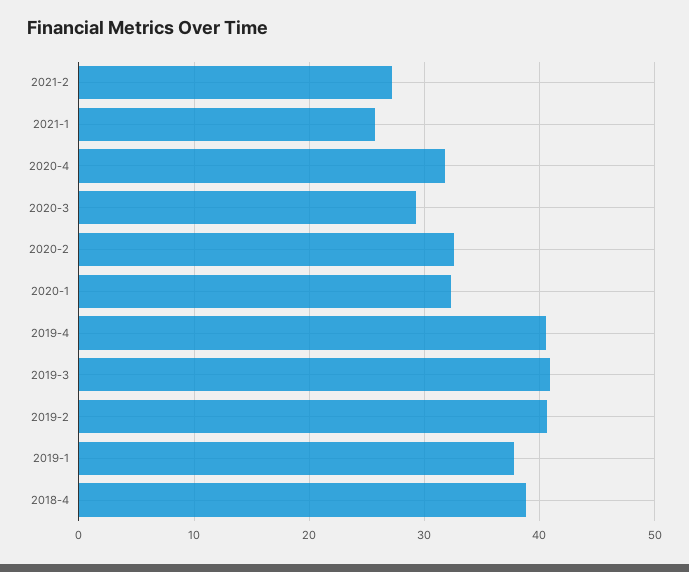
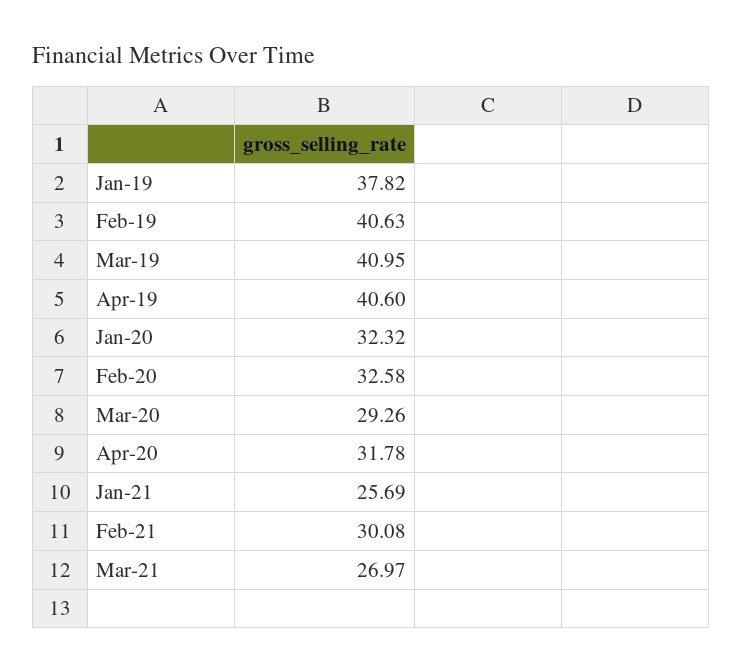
2021-2: 27 -> 30.08
2018-4: 39 -> none
Mar-21: none -> 26.97

